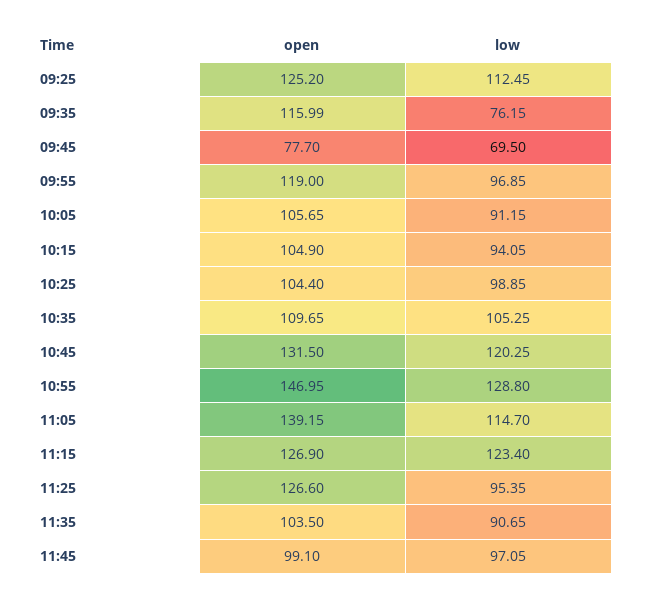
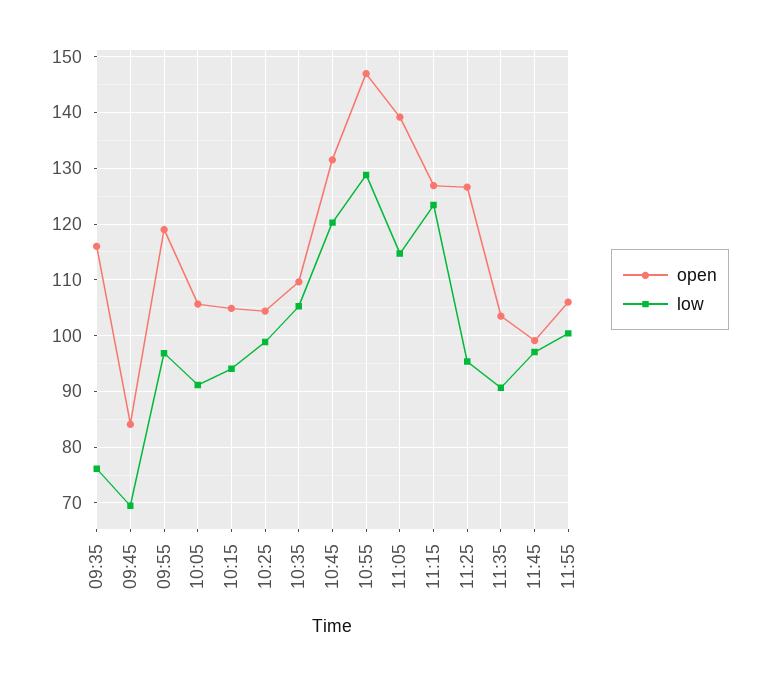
open, 09:25: 125.2 -> none
low, 09:25: 112.45 -> none
open, 09:45: 77.7 -> 84
open, 11:55: none -> 106
low, 11:55: none -> 100

